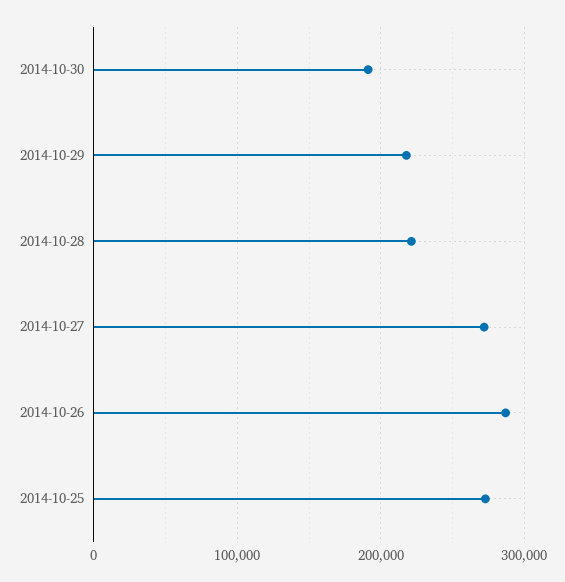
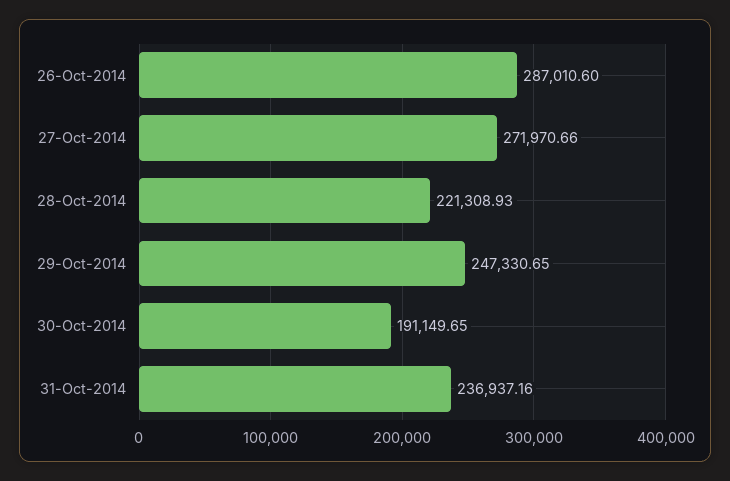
2014-10-29: 220000 -> 247330.65
2014-10-25: 270000 -> none
31-Oct-2014: none -> 236937.16

